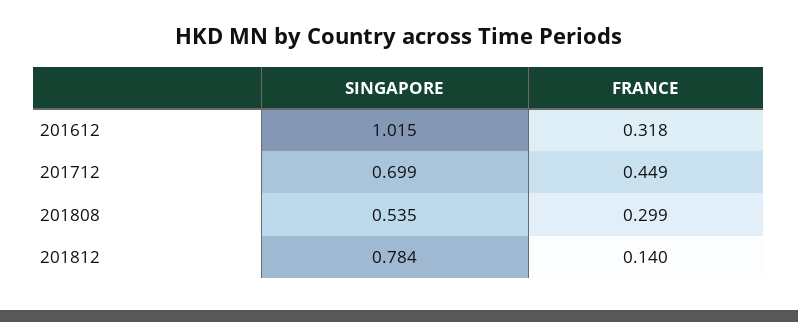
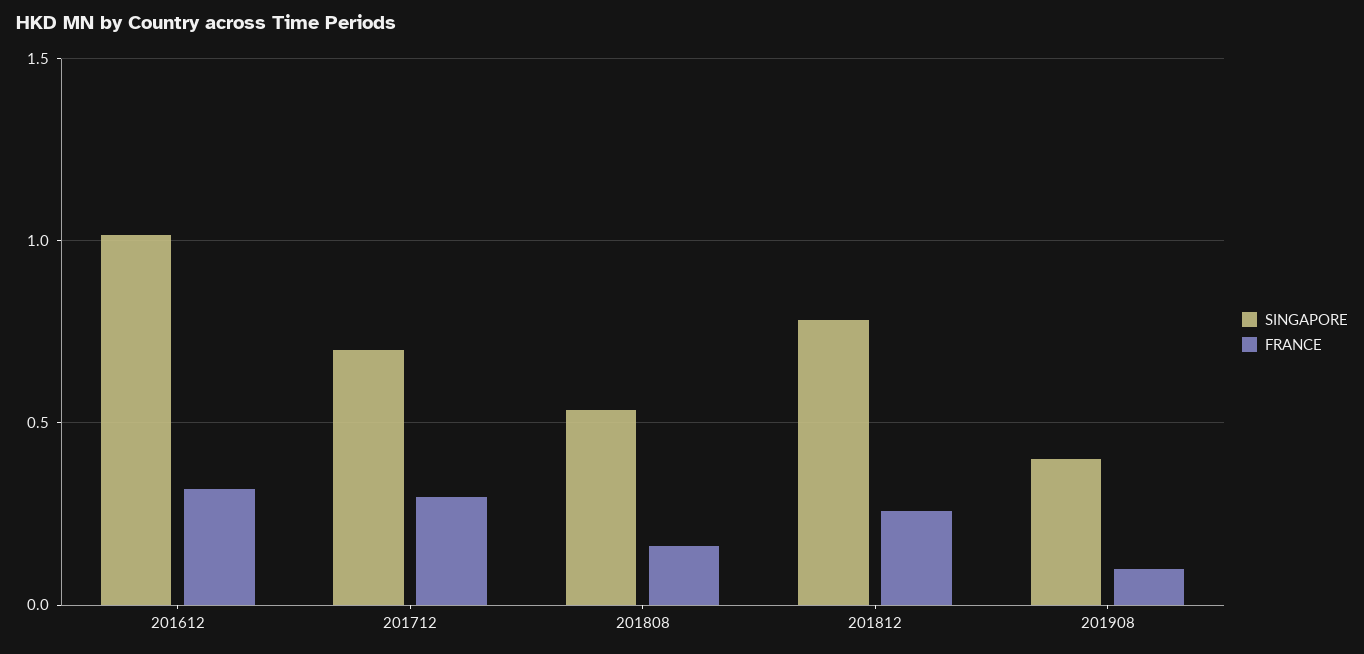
FRANCE, 201712: 0.449 -> 0.3
FRANCE, 201808: 0.299 -> 0.15
FRANCE, 201812: 0.14 -> 0.25
SINGAPORE, 201908: none -> 0.4
FRANCE, 201908: none -> 0.1

